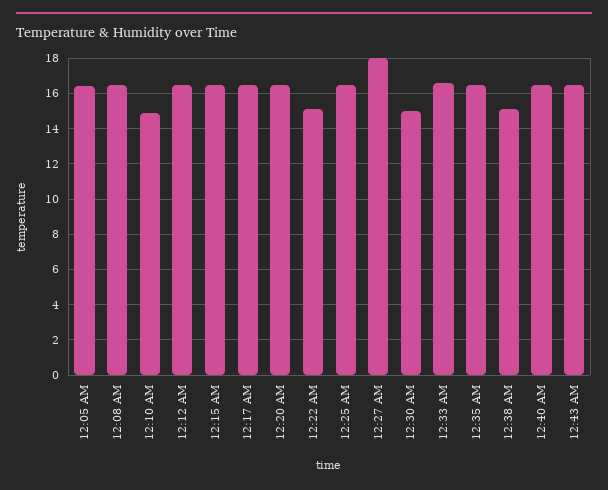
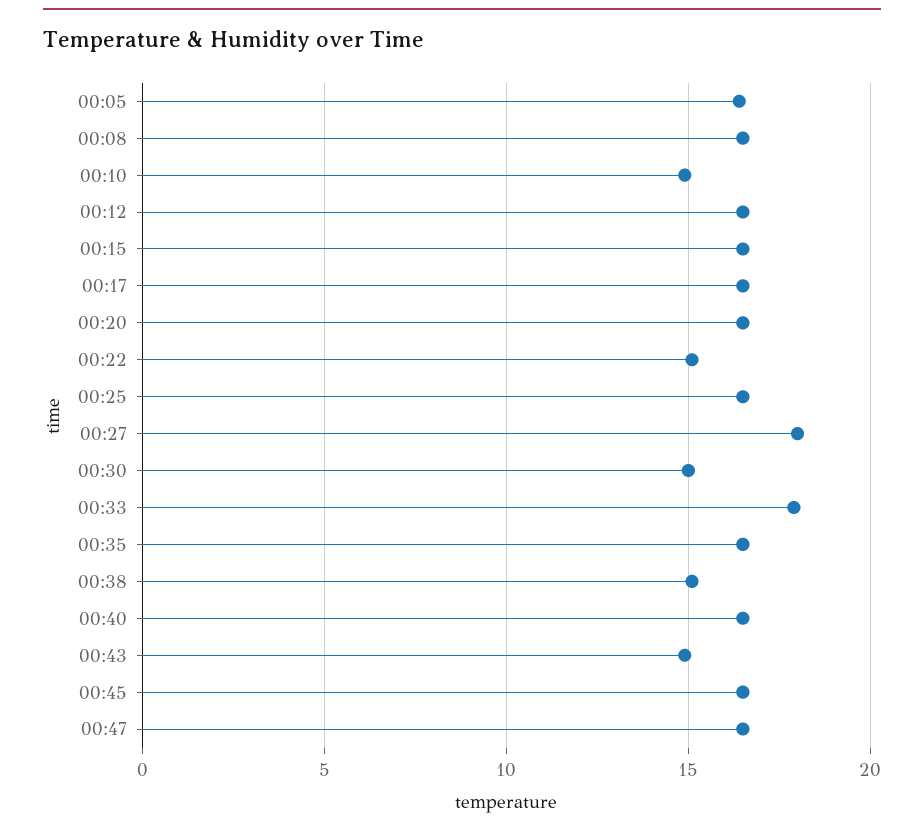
12:33 AM: 16.5 -> 18
12:43 AM: 16.5 -> 15
00:45: none -> 16.5
00:47: none -> 16.5

